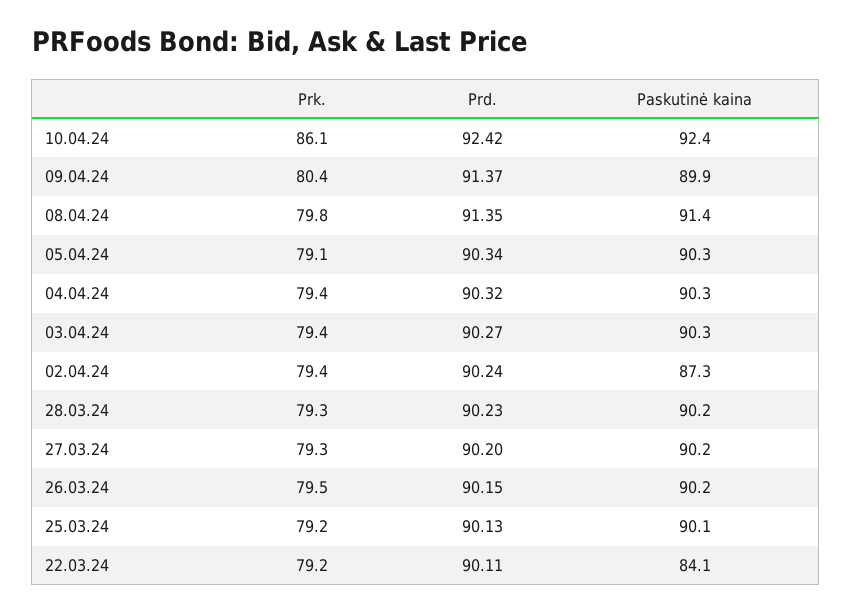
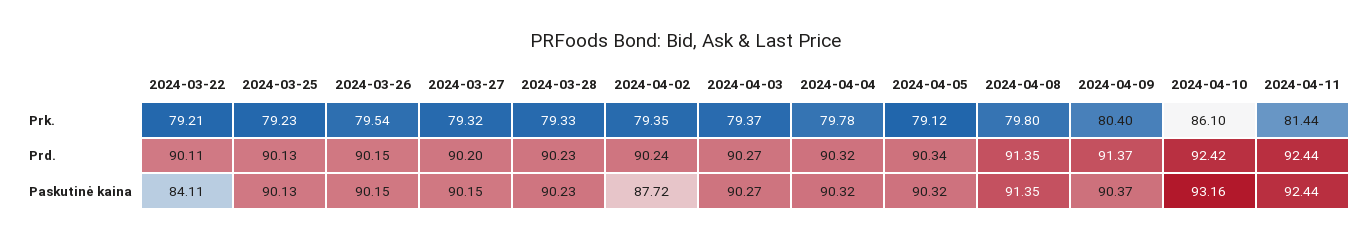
Paskutinė kaina, 10.04.24: 92.4 -> 93.16
Paskutinė kaina, 09.04.24: 89.9 -> 90.37
Prk., 04.04.24: 79.4 -> 79.78
Paskutinė kaina, 02.04.24: 87.3 -> 87.72
Prk., 2024-04-11: none -> 81.44
Prd., 2024-04-11: none -> 92.44
Paskutinė kaina, 2024-04-11: none -> 92.44

